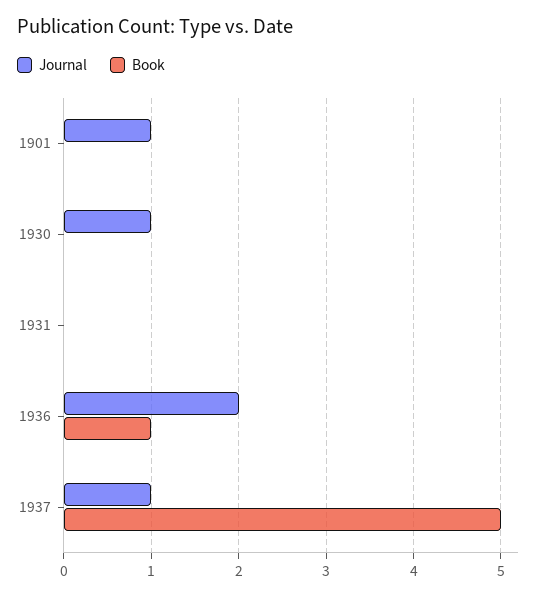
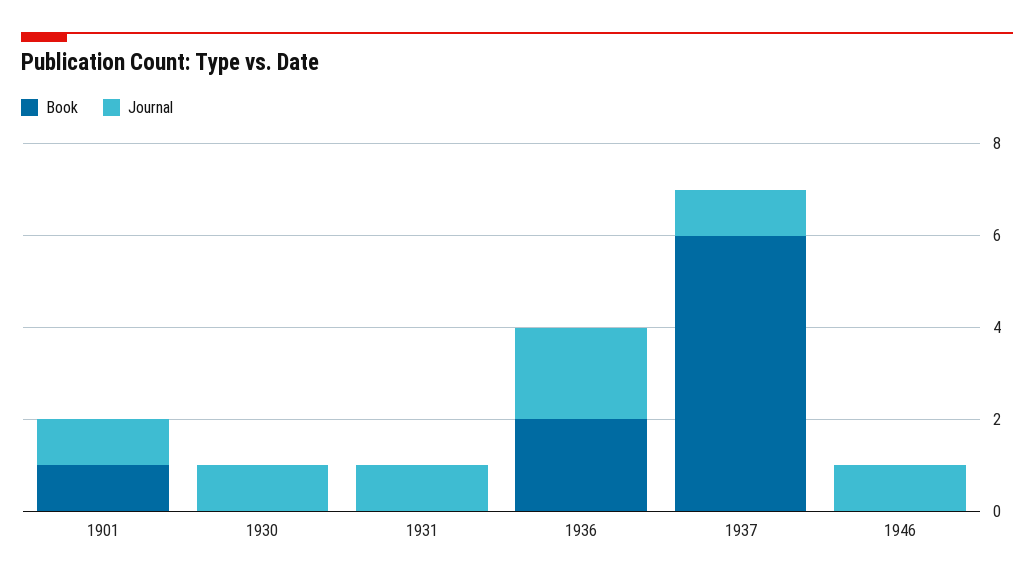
Book, 1901: 0 -> 1
Journal, 1931: 0 -> 1
Book, 1936: 1 -> 2
Book, 1937: 5 -> 6
Book, 1946: none -> 0
Journal, 1946: none -> 1

